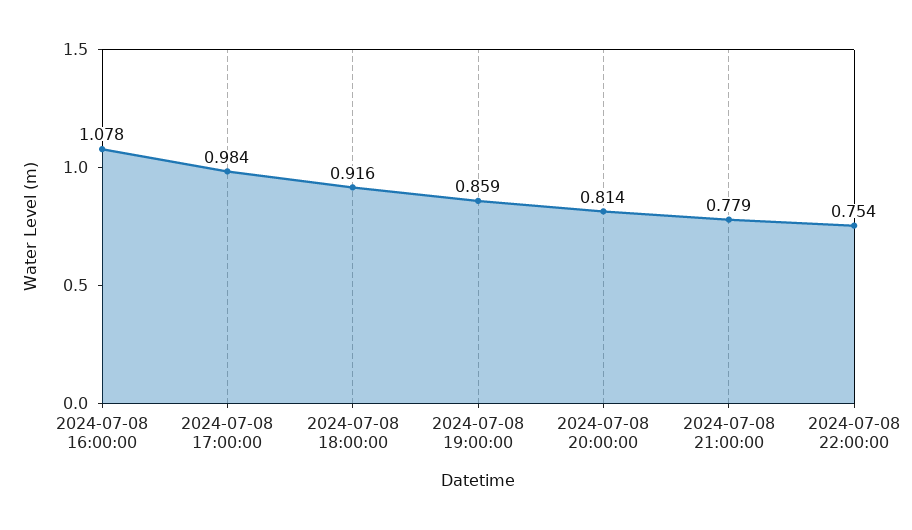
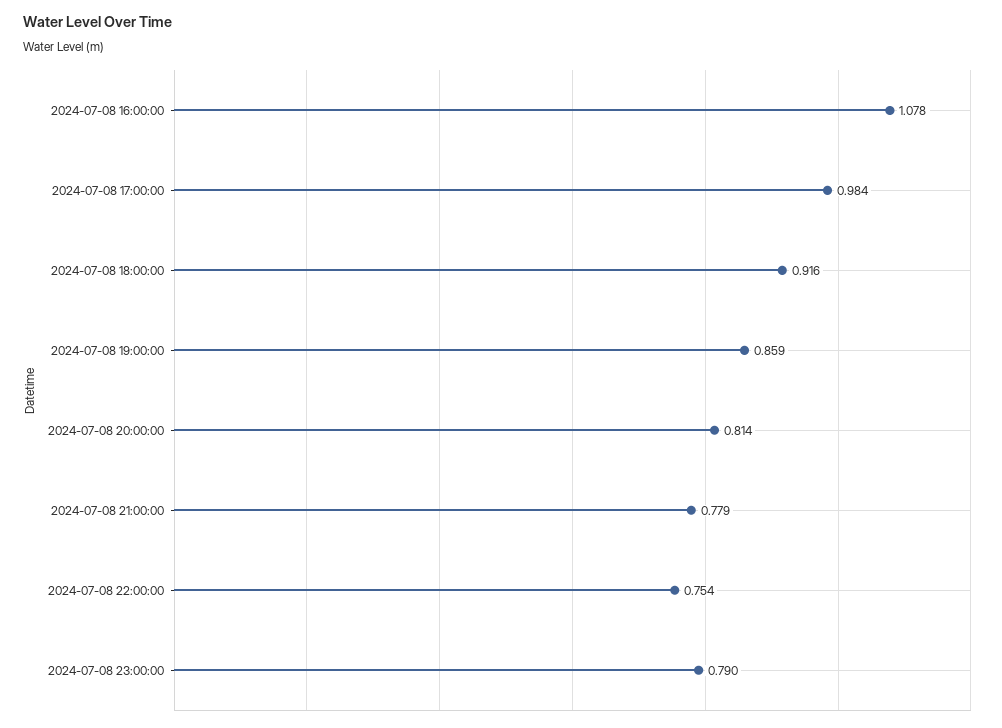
2024-07-08 23:00:00: none -> 0.79

